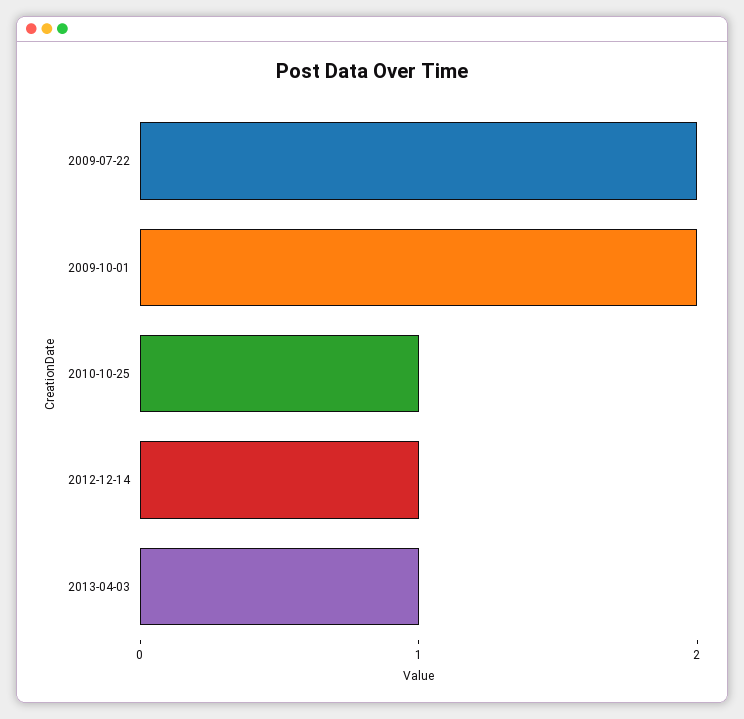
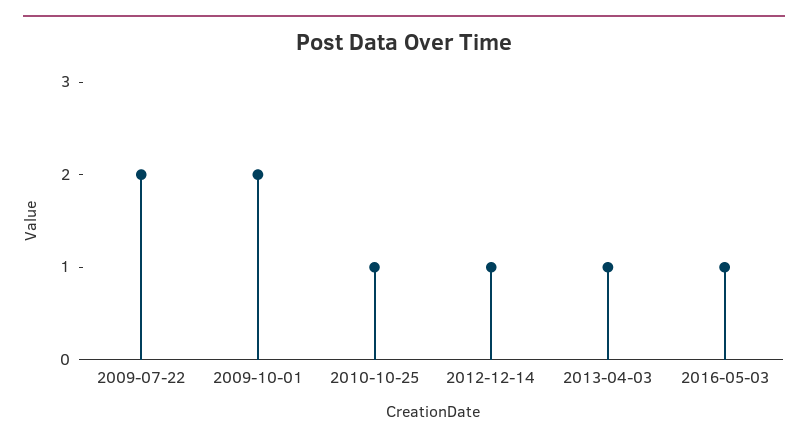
2016-05-03: none -> 1

